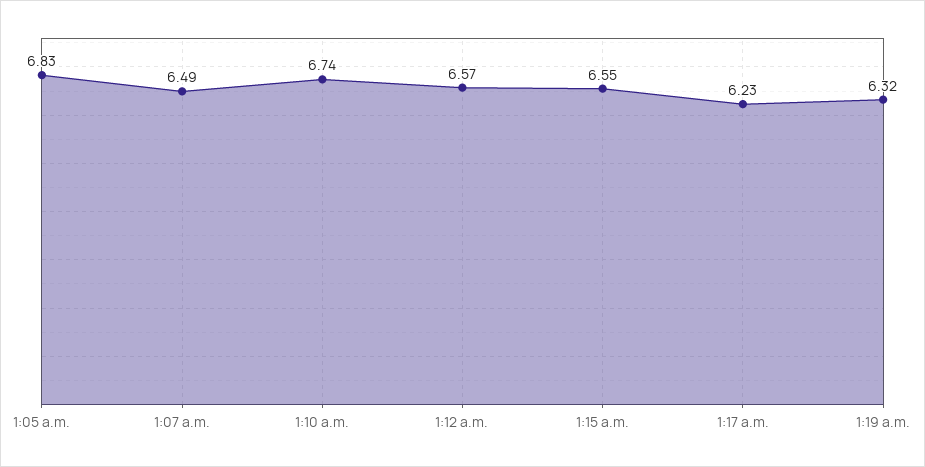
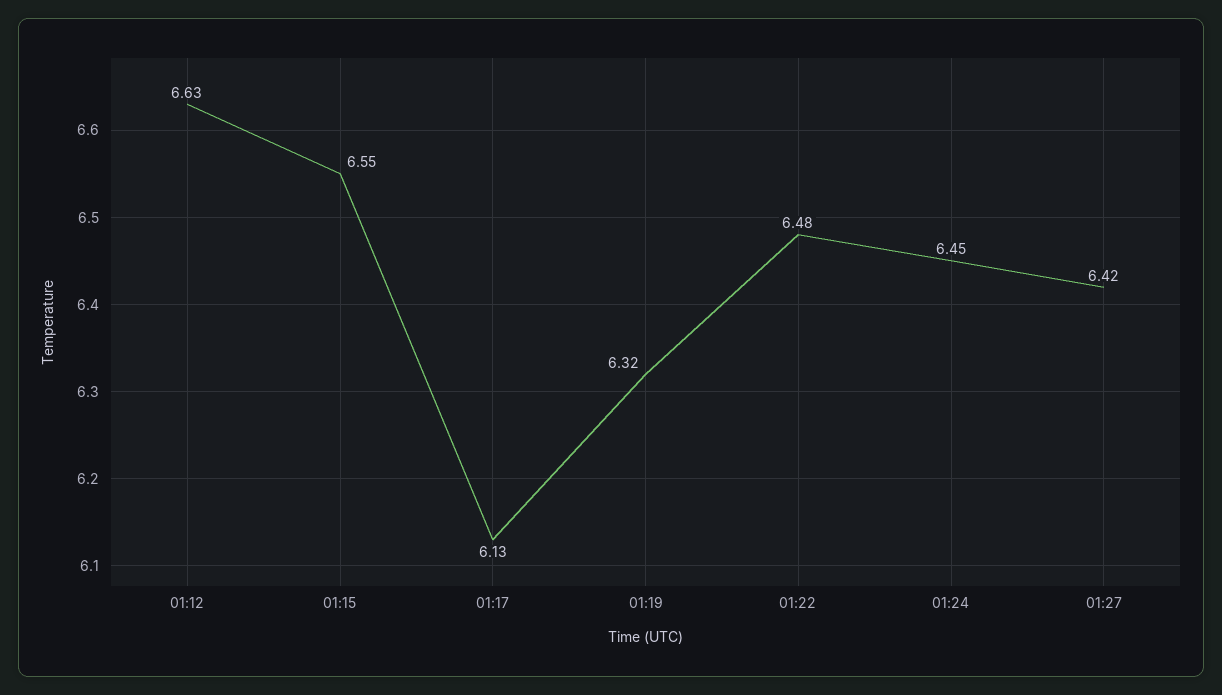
1:05 a.m.: 6.83 -> none
1:07 a.m.: 6.49 -> none
1:10 a.m.: 6.74 -> none
1:12 a.m.: 6.57 -> 6.63
1:17 a.m.: 6.23 -> 6.13
01:22: none -> 6.48
01:24: none -> 6.45
01:27: none -> 6.42

